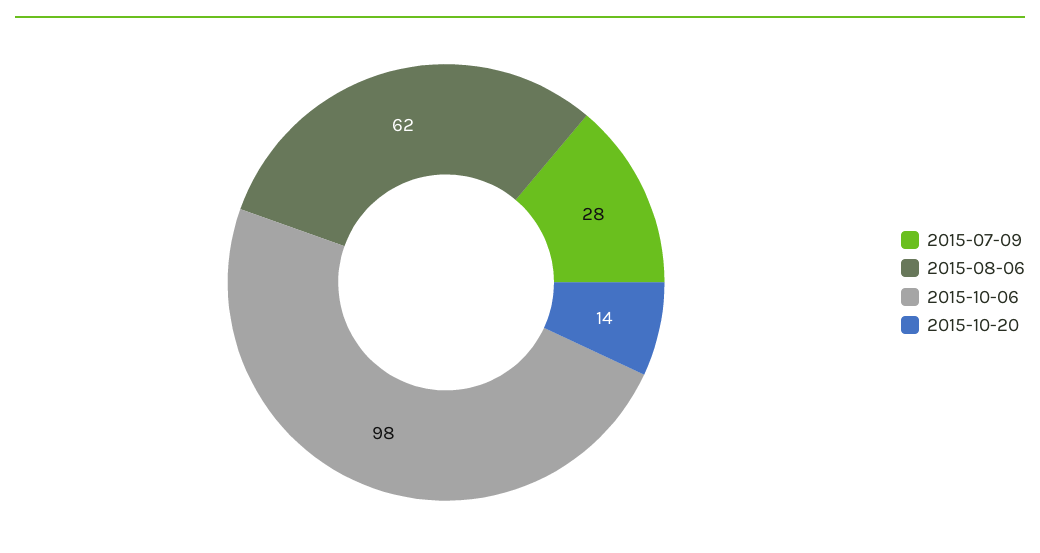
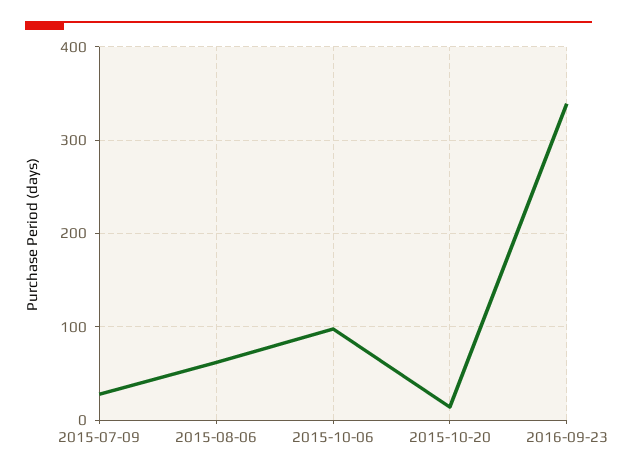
2016-09-23: none -> 340

